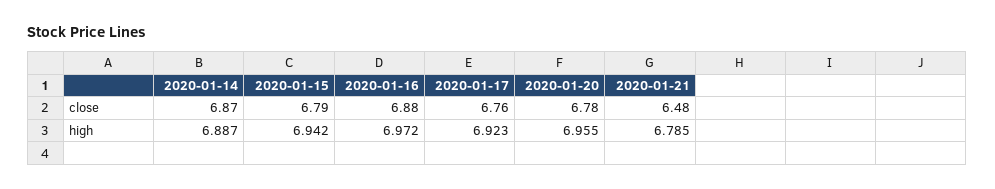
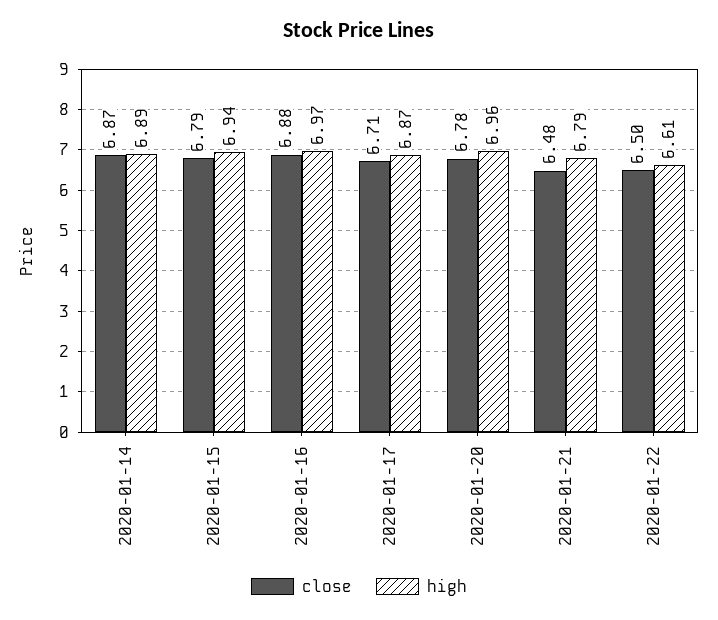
close, 2020-01-17: 6.76 -> 6.71
high, 2020-01-17: 6.923 -> 6.87
close, 2020-01-22: none -> 6.5
high, 2020-01-22: none -> 6.61

